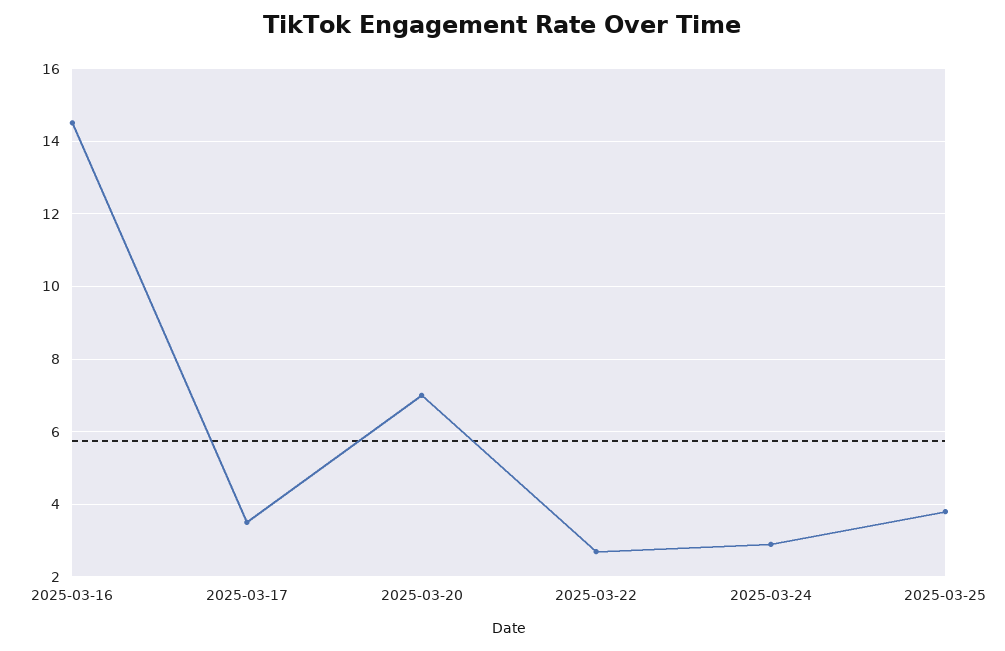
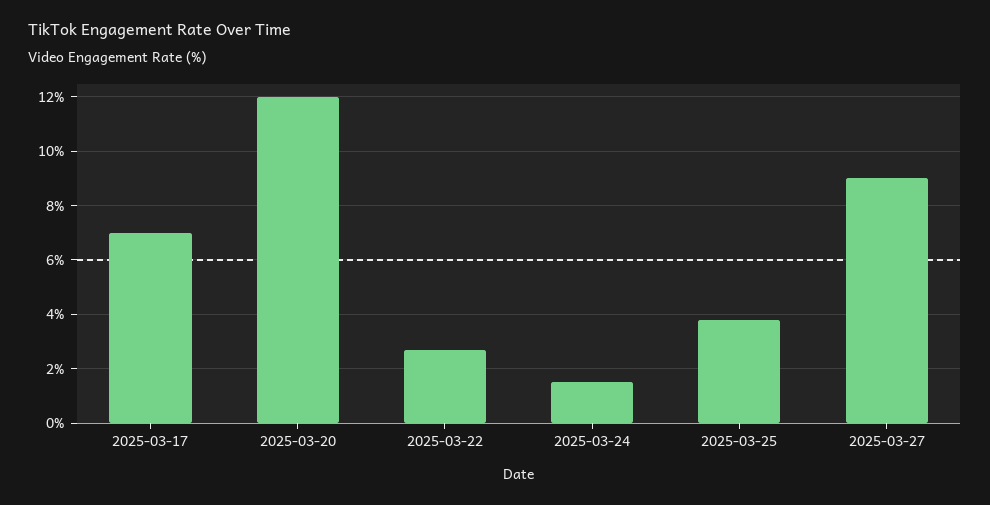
2025-03-16: 14.5 -> none
2025-03-17: 3.5 -> 7
2025-03-20: 7 -> 12
2025-03-24: 3 -> 1.5
2025-03-27: none -> 9

